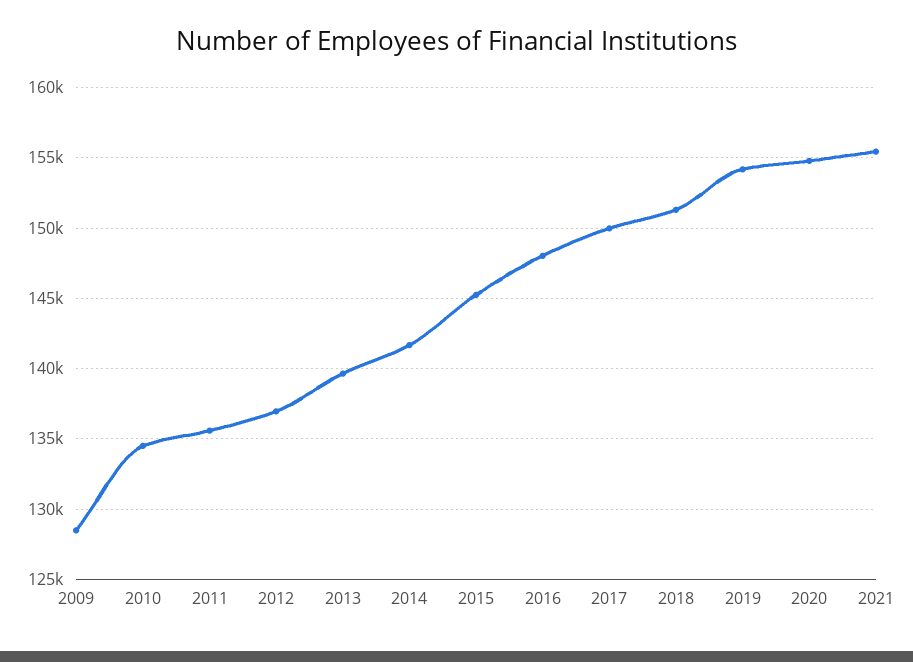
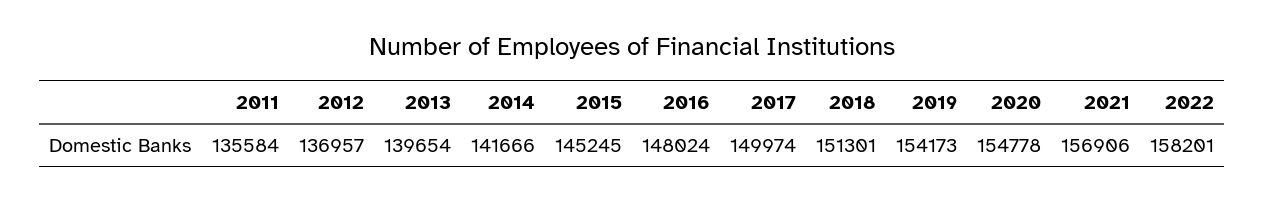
2009: 128500 -> none
2010: 134500 -> none
2021: 155500 -> 156906
2022: none -> 158201

